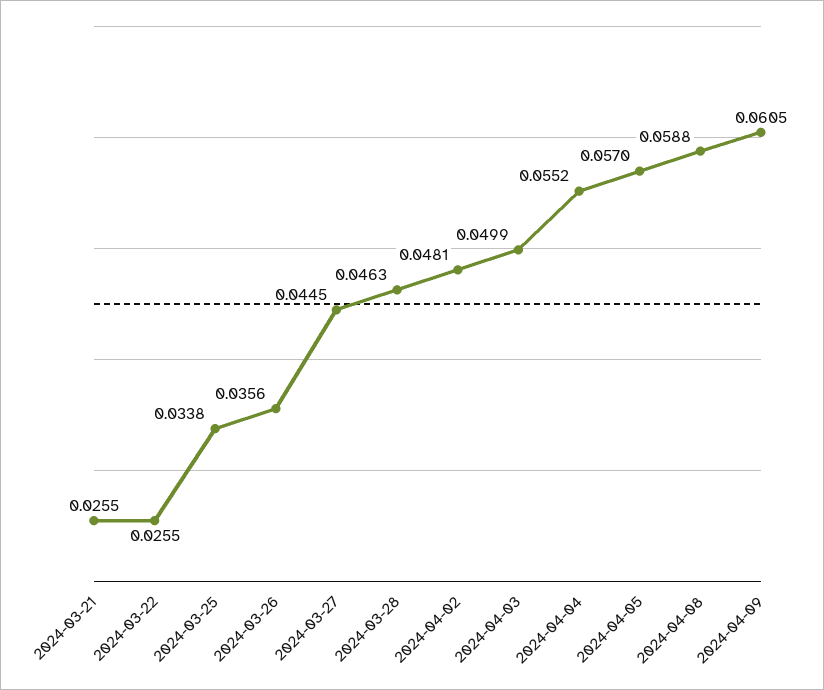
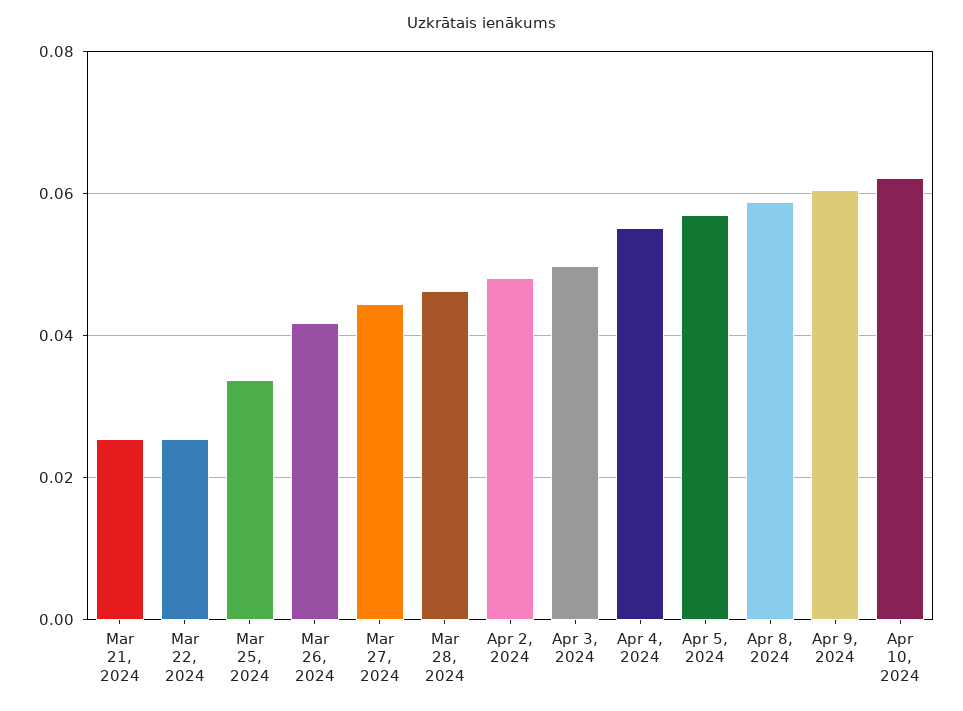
2024-03-26: 0.0356 -> 0.042
Apr 10, 2024: none -> 0.062

